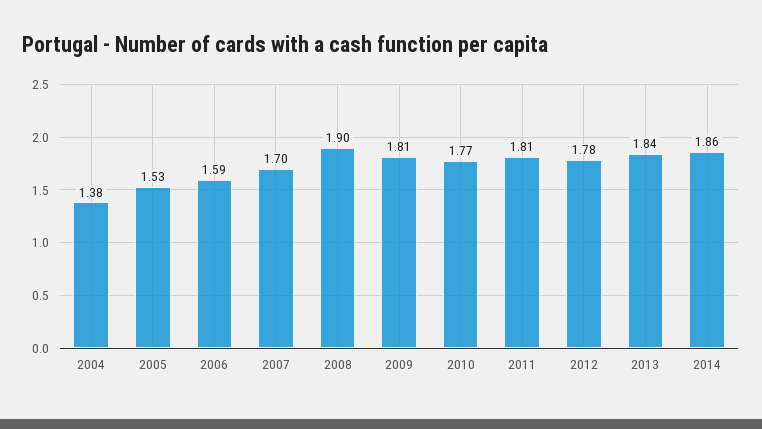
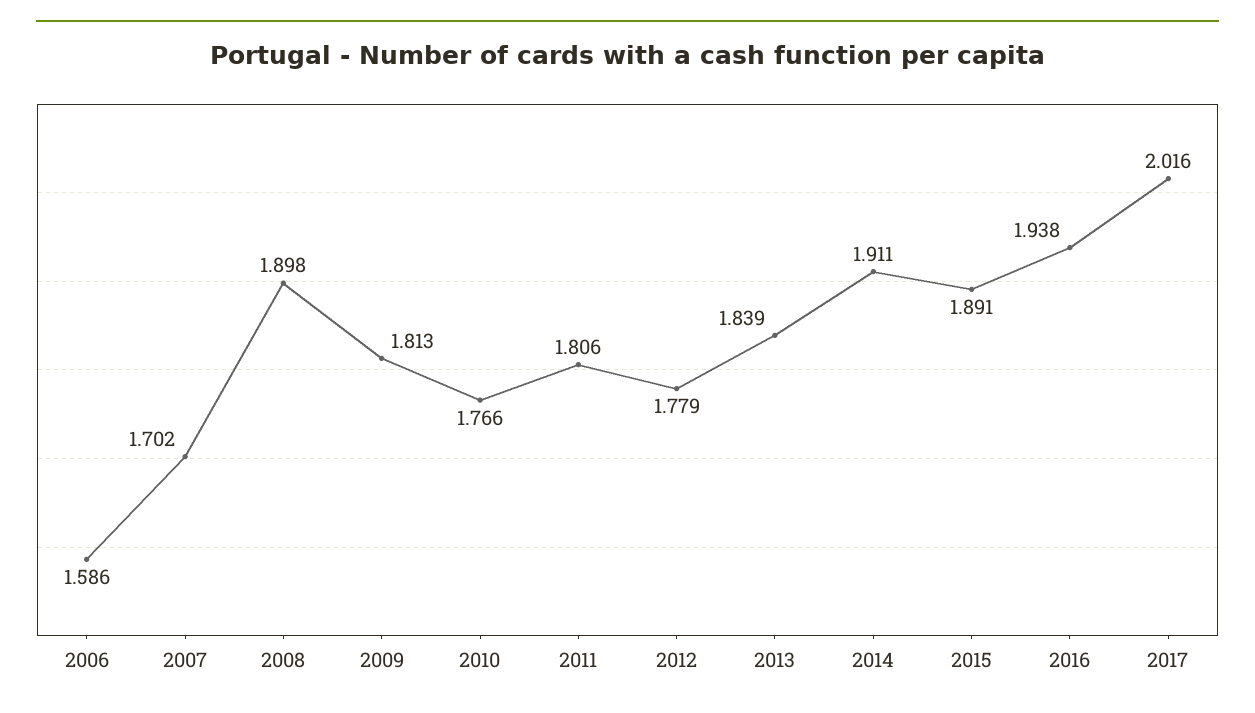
2004: 1.38 -> none
2005: 1.53 -> none
2014: 1.86 -> 1.911
2015: none -> 1.891
2016: none -> 1.938
2017: none -> 2.016

